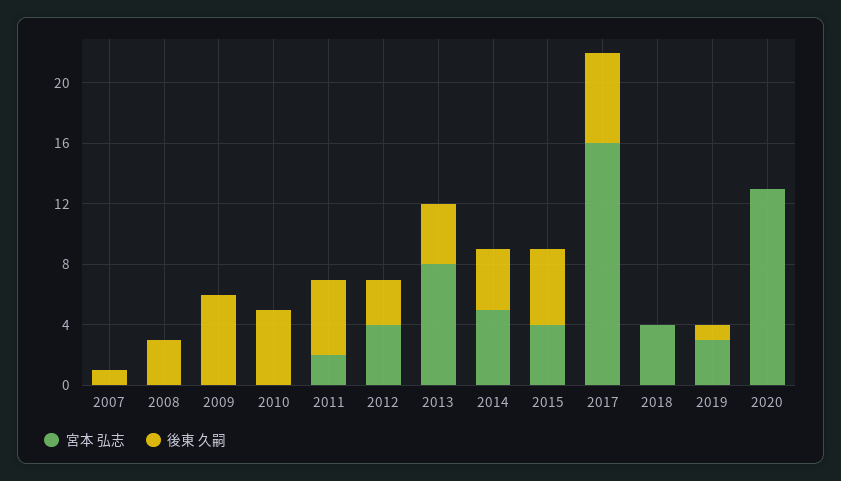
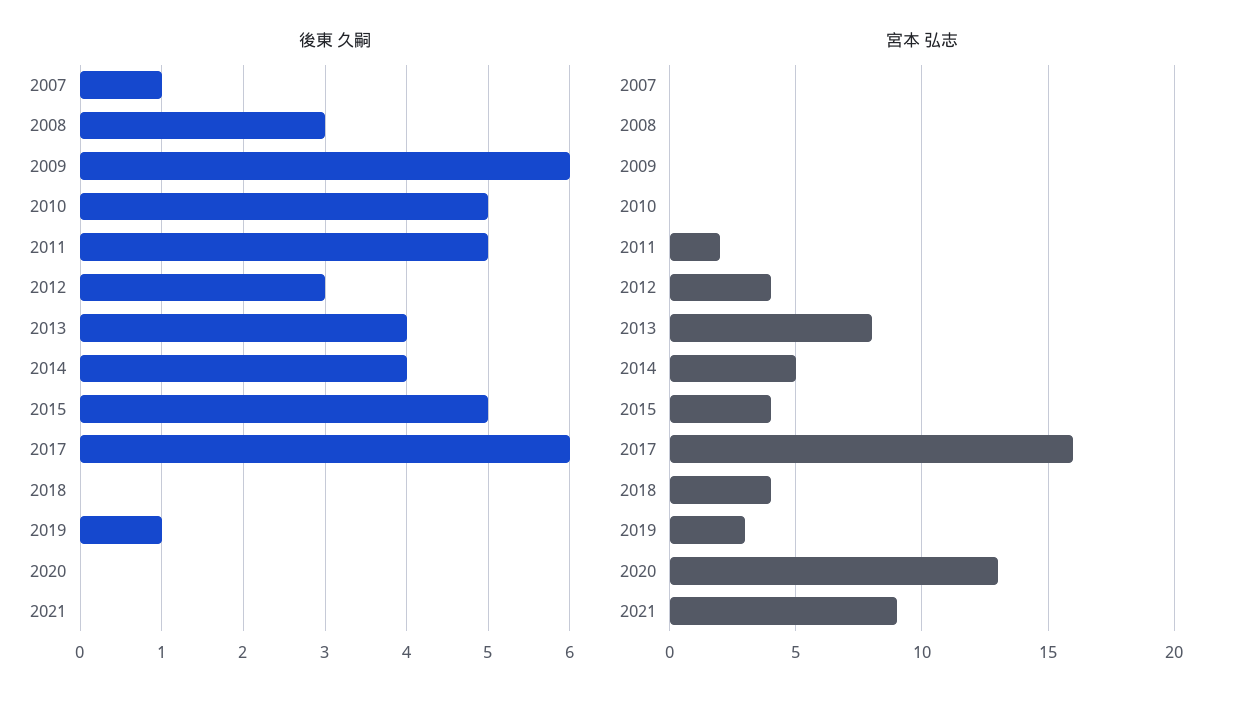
後東 久嗣, 2021: none -> 0
宮本 弘志, 2021: none -> 9

